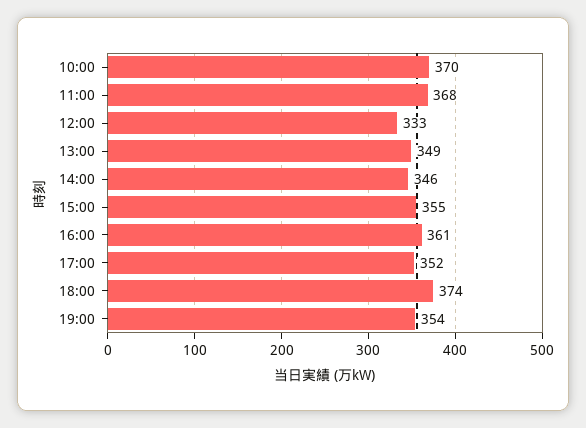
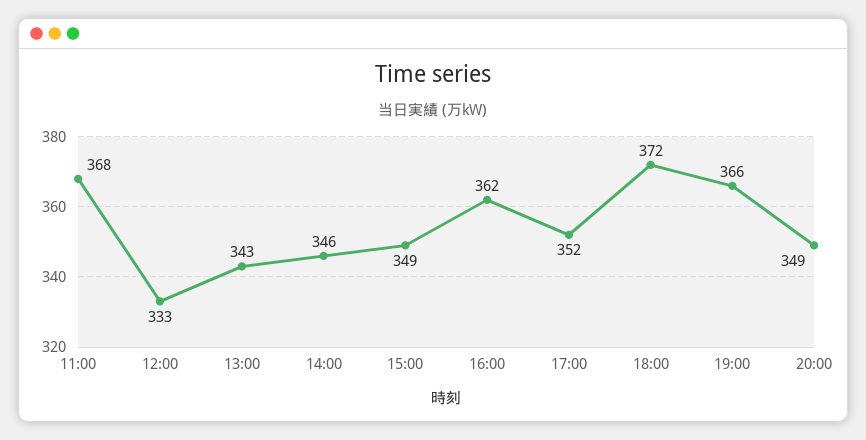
10:00: 370 -> none
13:00: 349 -> 343
15:00: 355 -> 349
16:00: 361 -> 362
18:00: 374 -> 372
19:00: 354 -> 366
20:00: none -> 349

